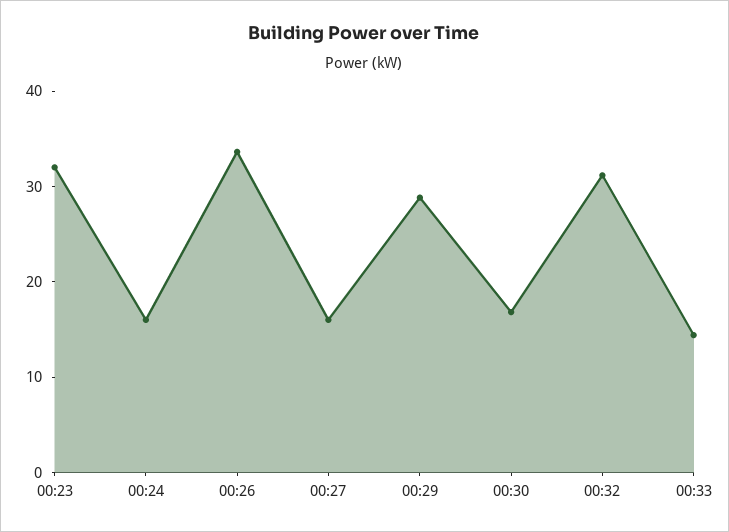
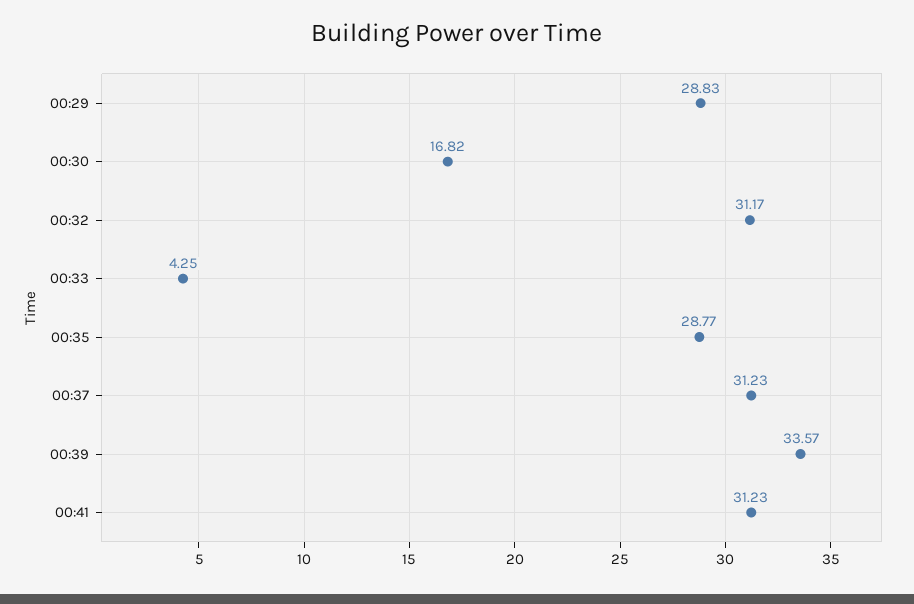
00:23: 32 -> none
00:24: 16 -> none
00:26: 34 -> none
00:27: 16 -> none
00:33: 14 -> 4.25
00:35: none -> 28.77
00:37: none -> 31.23
00:39: none -> 33.57
00:41: none -> 31.23

